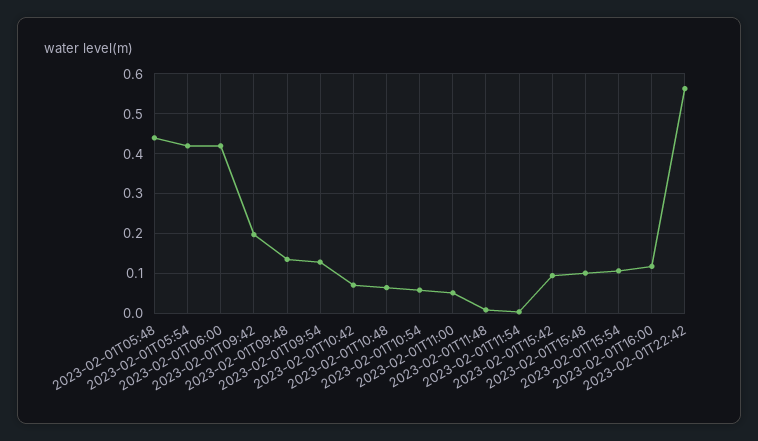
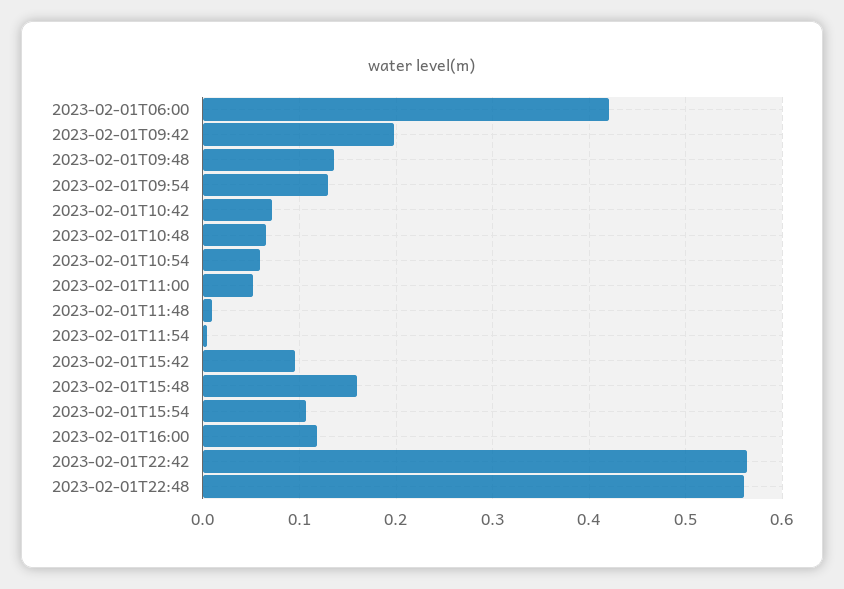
2023-02-01T05:48: 0.44 -> none
2023-02-01T05:54: 0.42 -> none
2023-02-01T15:48: 0.1 -> 0.16
2023-02-01T22:48: none -> 0.56

